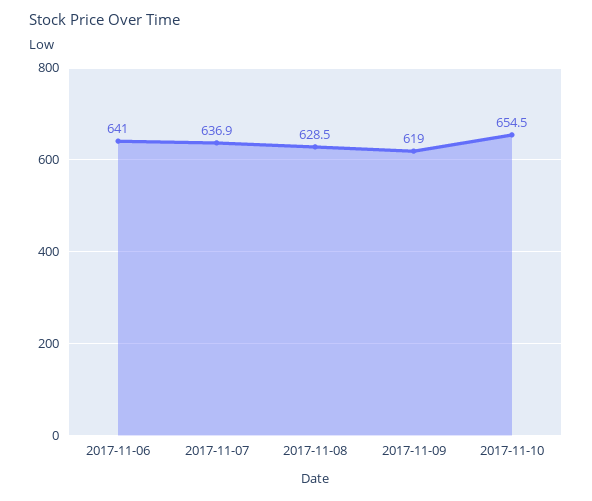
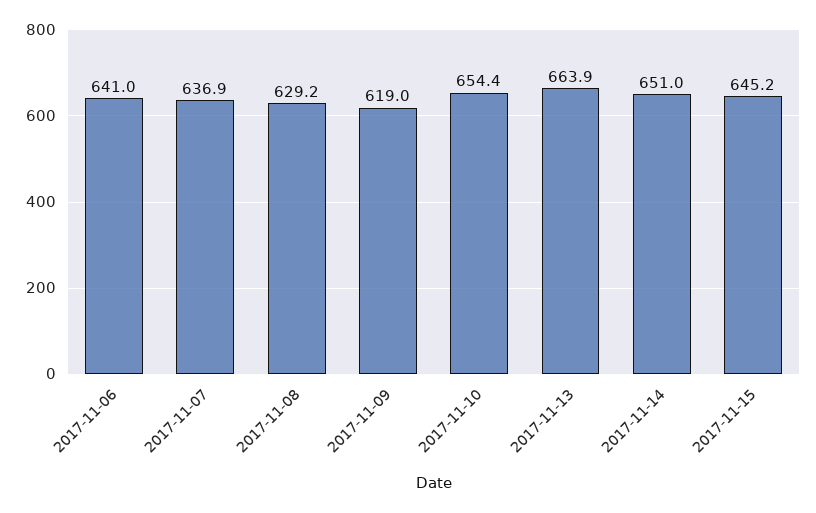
2017-11-08: 628.5 -> 629.2
2017-11-10: 654.5 -> 654.4
2017-11-13: none -> 663.9
2017-11-14: none -> 651
2017-11-15: none -> 645.2

